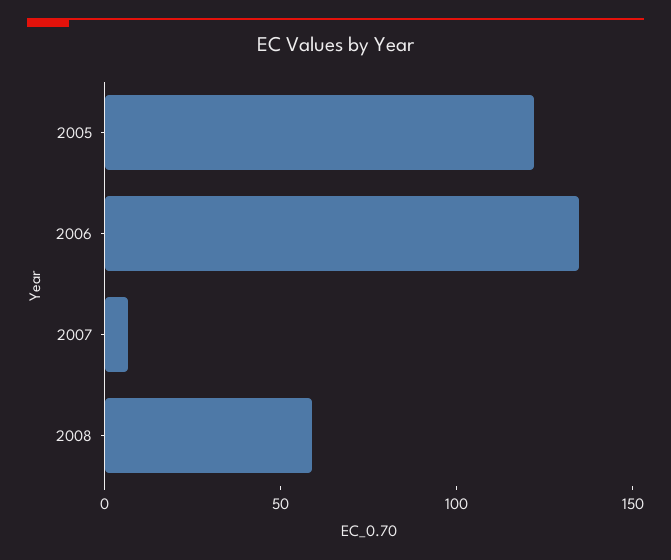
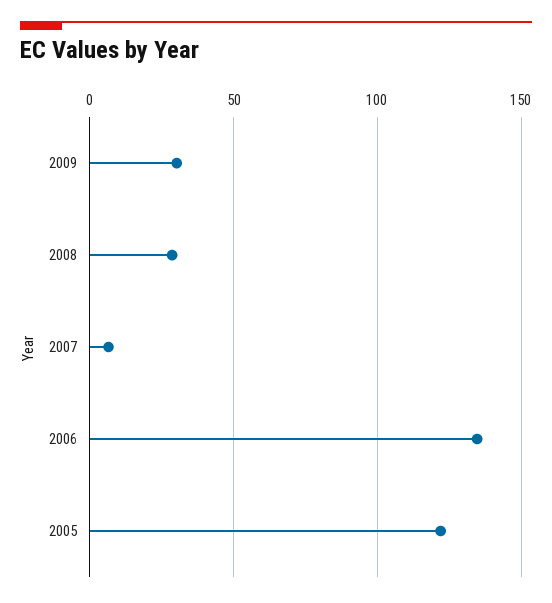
2008: 60 -> 30
2009: none -> 30

